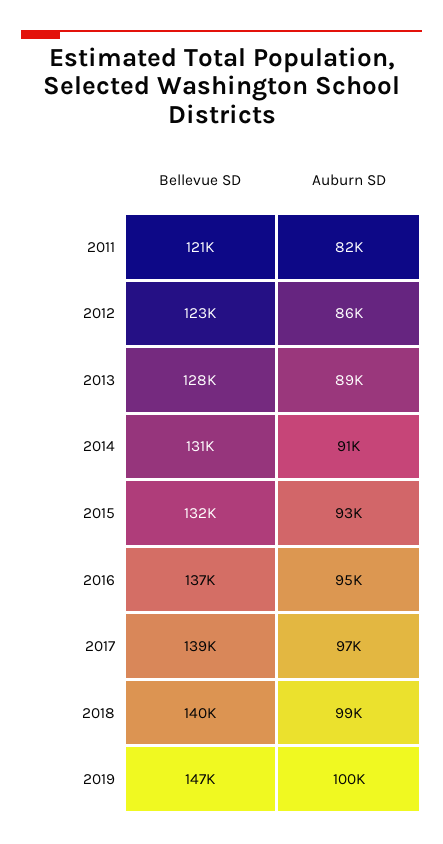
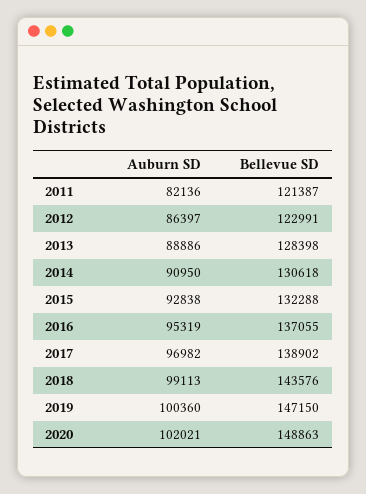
Bellevue SD, 2018: 140000 -> 143576
Auburn SD, 2020: none -> 102021
Bellevue SD, 2020: none -> 148863

